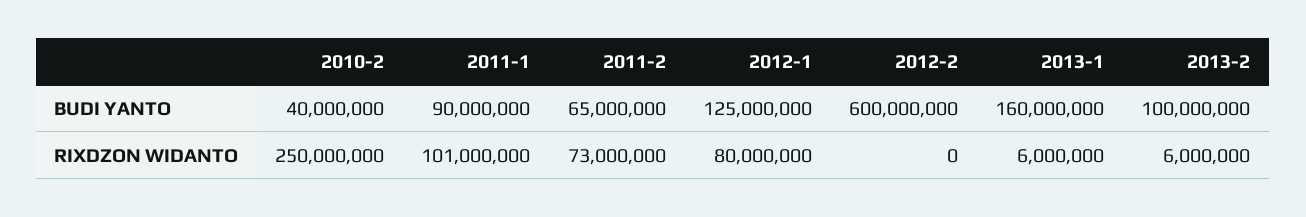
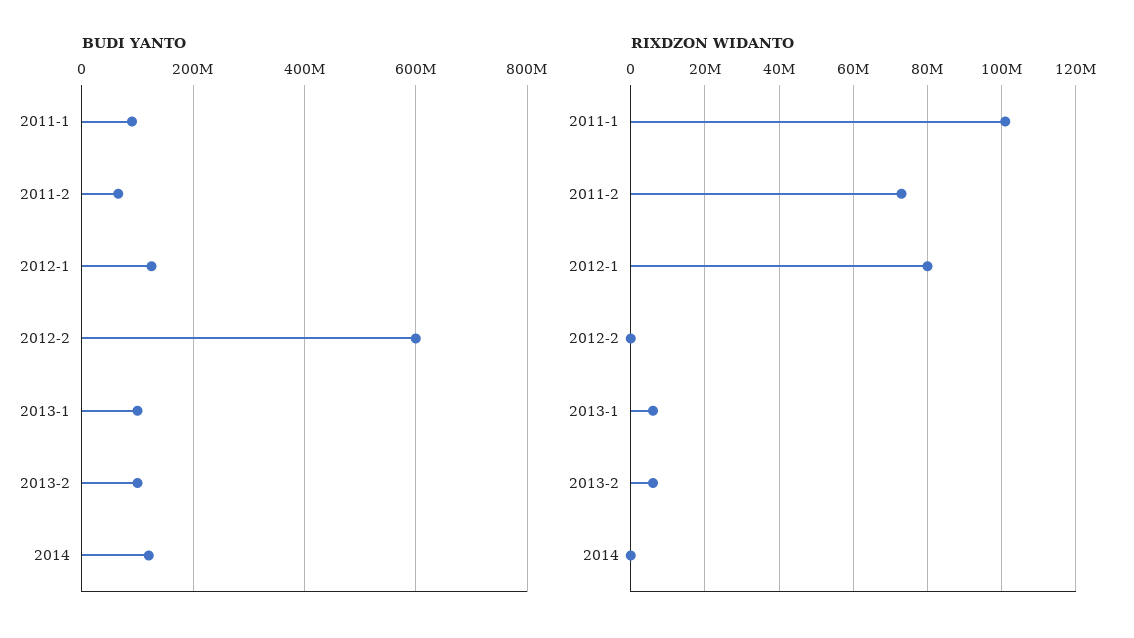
BUDI YANTO, 2010-2: 40000000 -> none
BUDI YANTO, 2013-1: 160000000 -> 100000000
RIXDZON WIDANTO, 2010-2: 250000000 -> none
BUDI YANTO, 2014: none -> 120000000
RIXDZON WIDANTO, 2014: none -> 0

